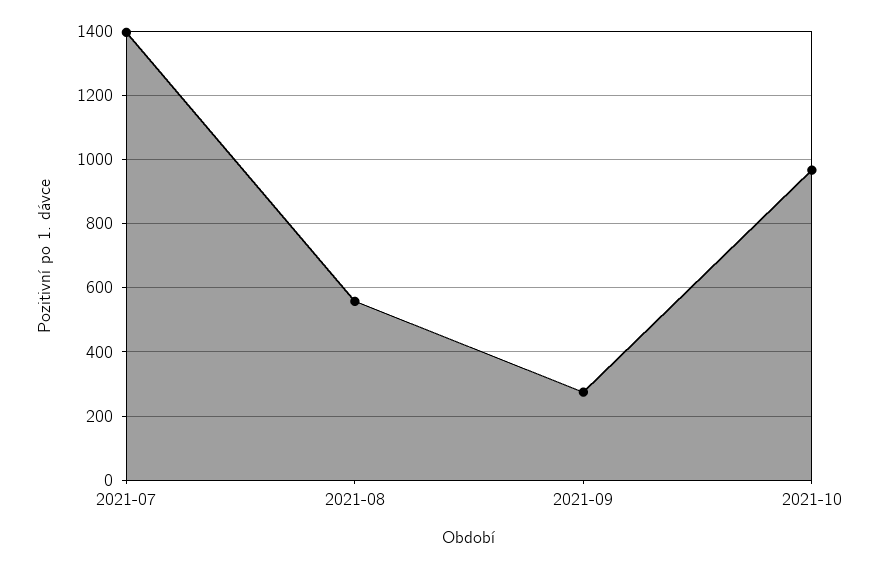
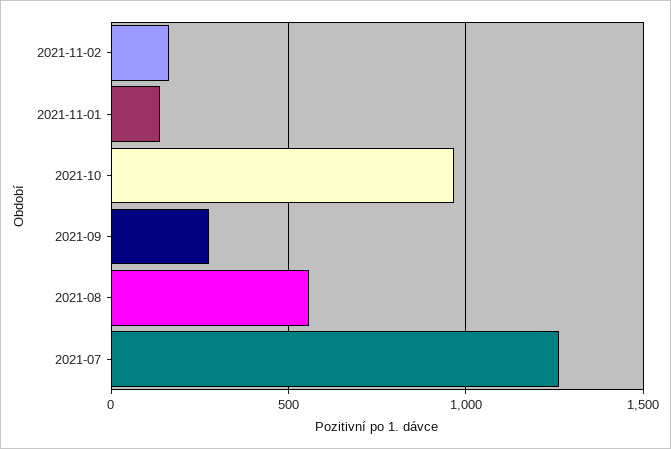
2021-07: 1400 -> 1250
2021-11-02: none -> 150
2021-11-01: none -> 150

